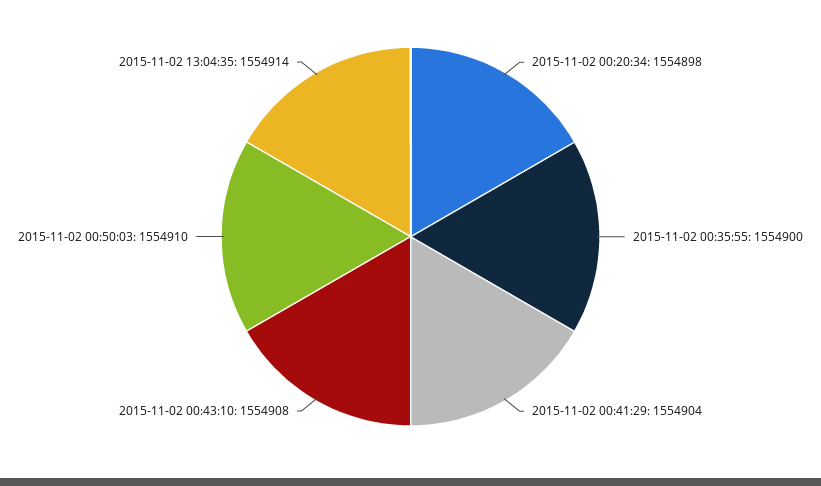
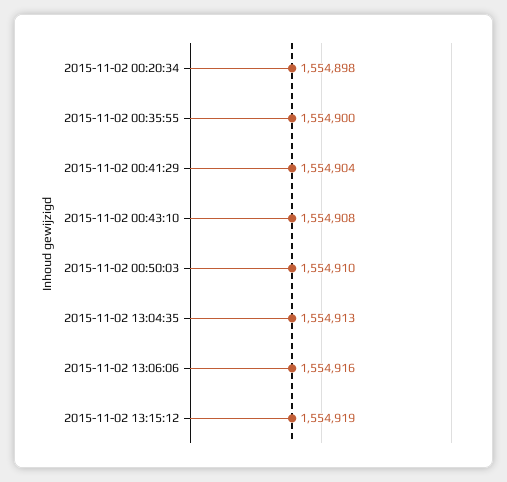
2015-11-02 13:04:35: 1554914 -> 1554913
2015-11-02 13:06:06: none -> 1554916
2015-11-02 13:15:12: none -> 1554919

